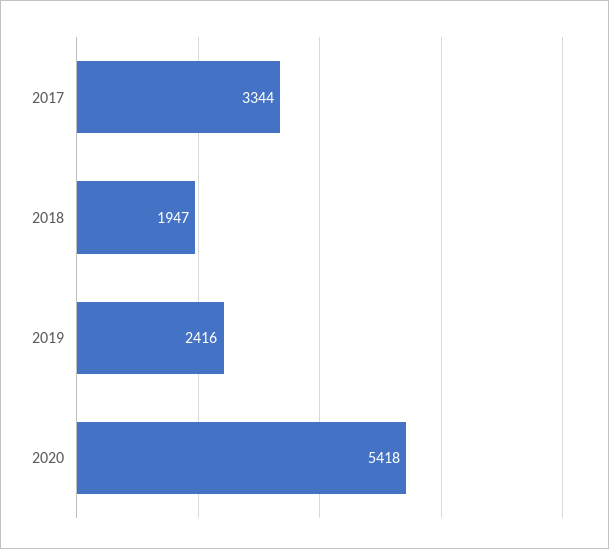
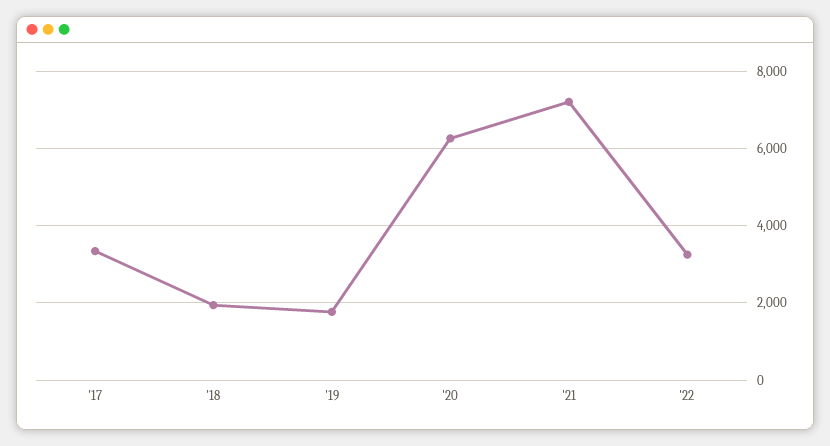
2019: 2416 -> 1800
2020: 5418 -> 6200
'21: none -> 7200
'22: none -> 3200

